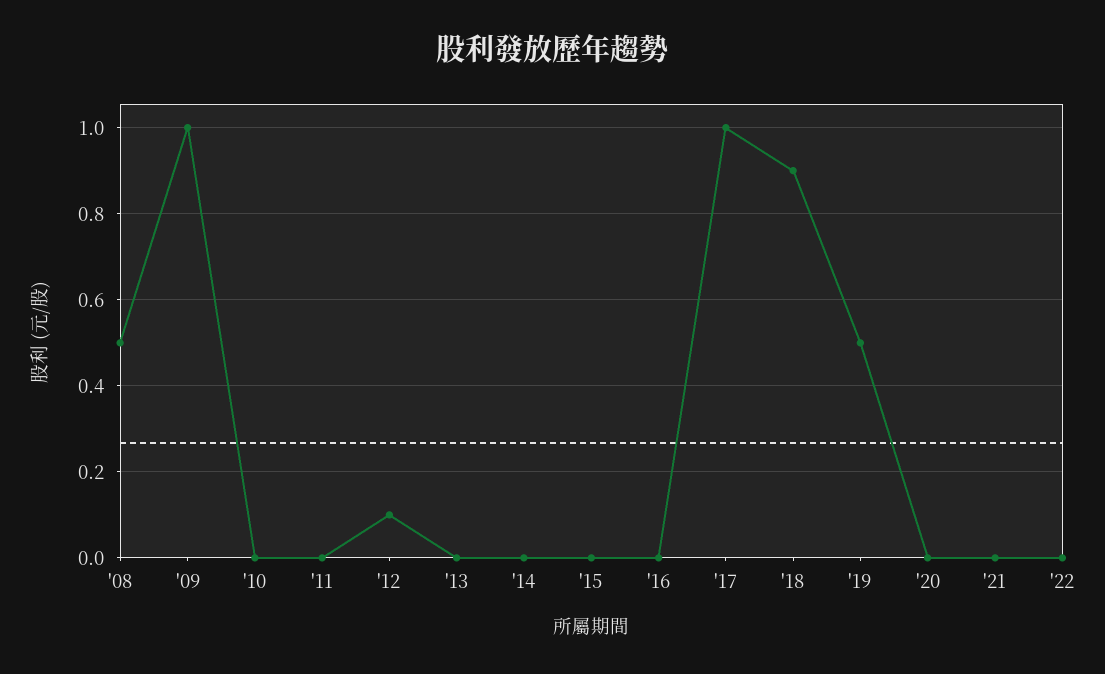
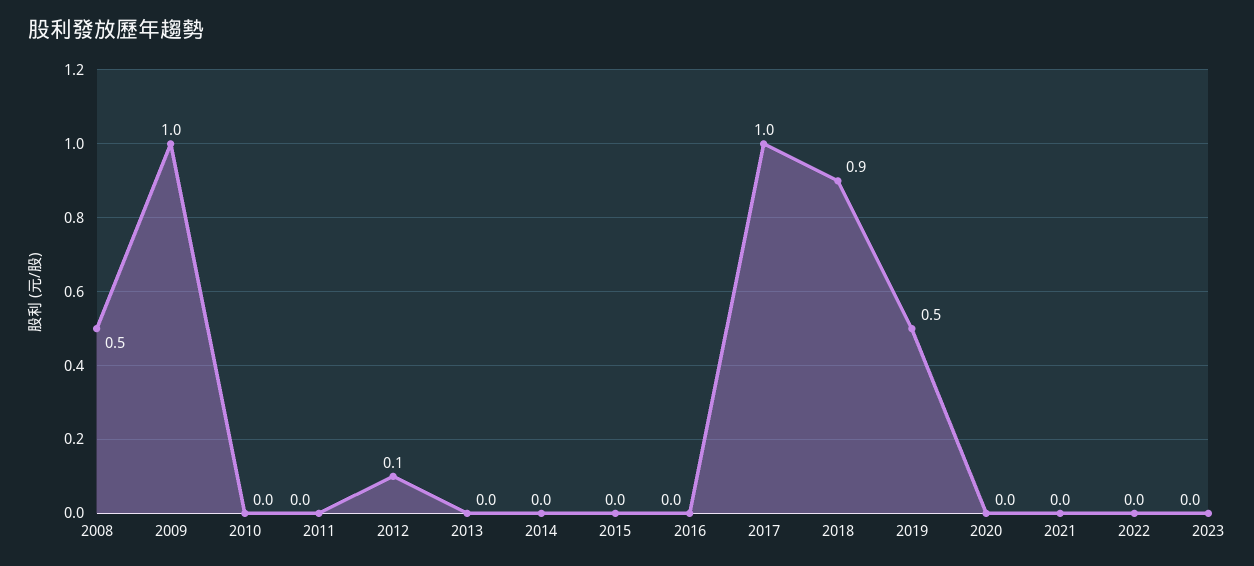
2023: none -> 0

